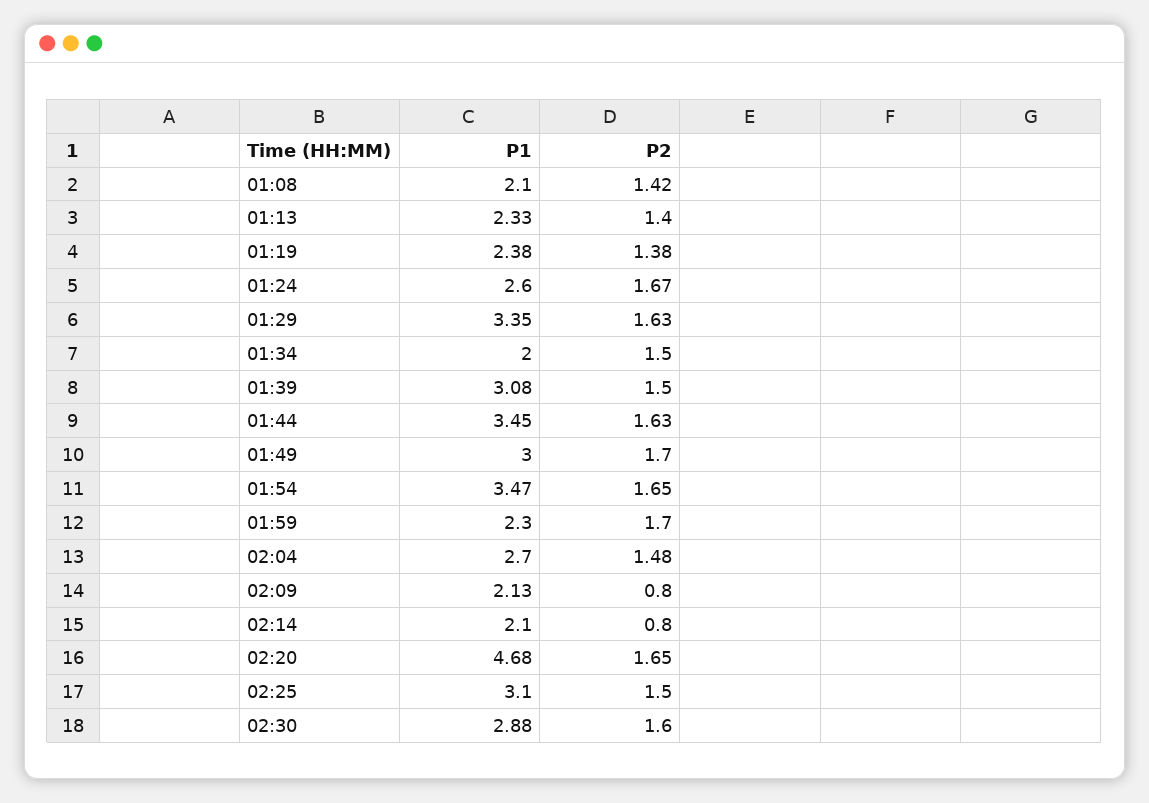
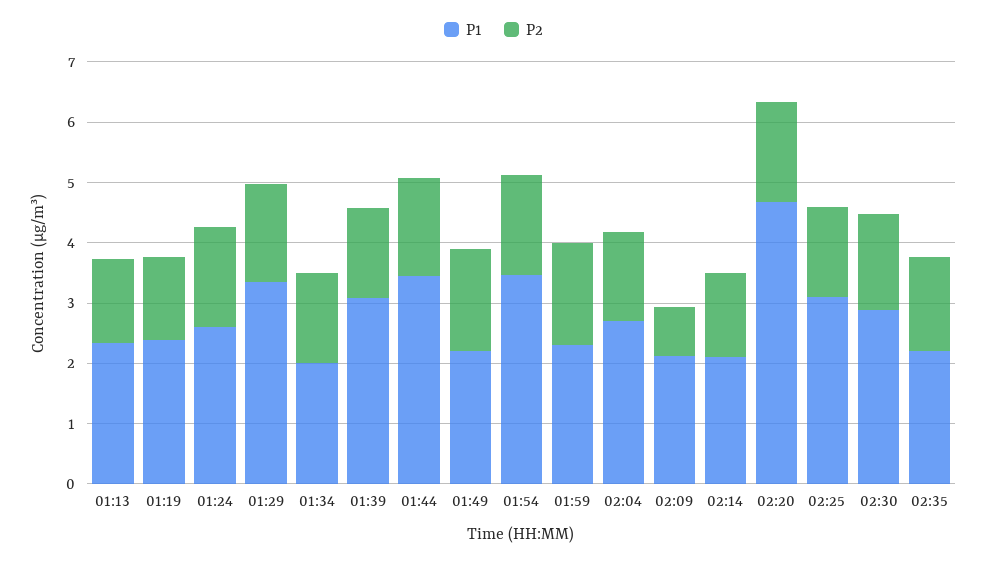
P1, 01:08: 2.1 -> none
P2, 01:08: 1.42 -> none
P1, 01:49: 3 -> 2.2
P2, 02:14: 0.8 -> 1.4
P1, 02:35: none -> 2.2
P2, 02:35: none -> 1.6

